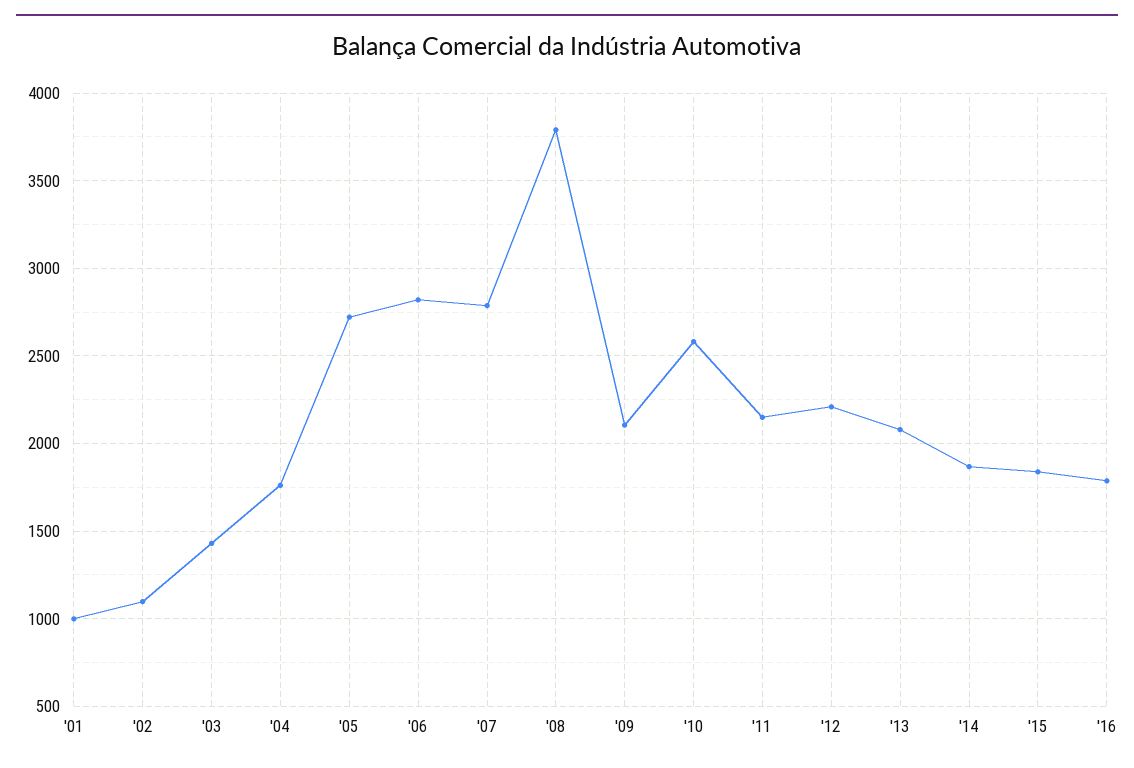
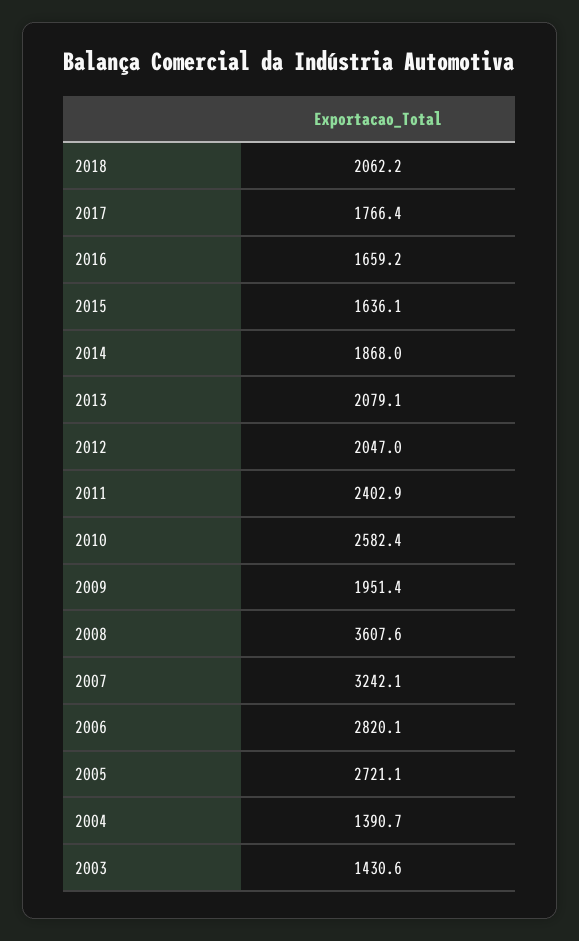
'01: 1000 -> none
'02: 1100 -> none
'04: 1750 -> 1390.7
'07: 2800 -> 3242.1
'08: 3800 -> 3607.6
'09: 2100 -> 1951.4
'11: 2150 -> 2402.9
'12: 2200 -> 2047
'15: 1850 -> 1636.1
'16: 1800 -> 1659.2
2018: none -> 2062.2
2017: none -> 1766.4

